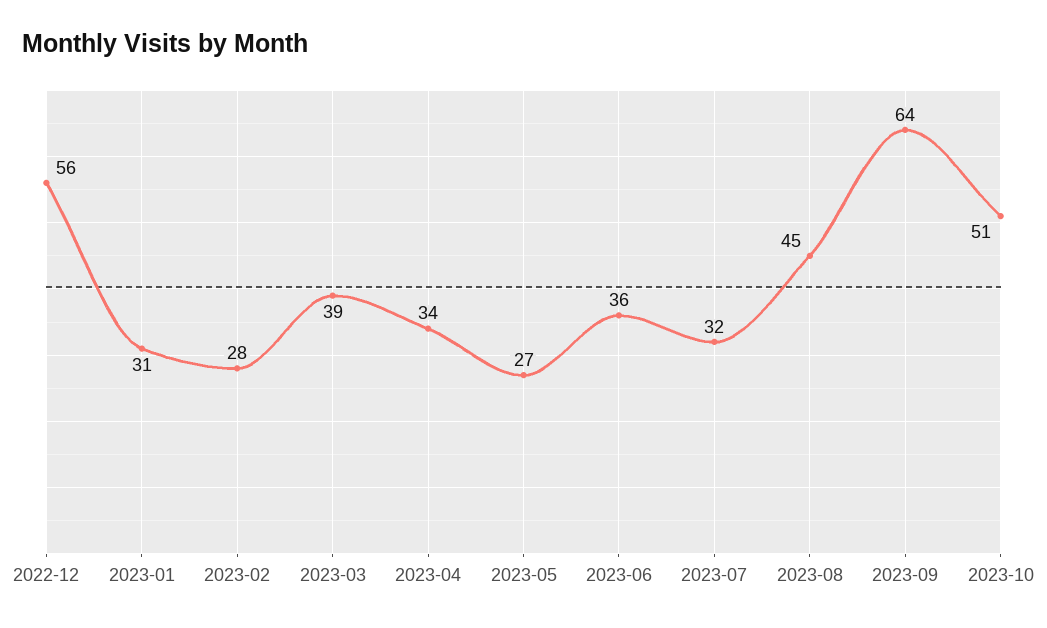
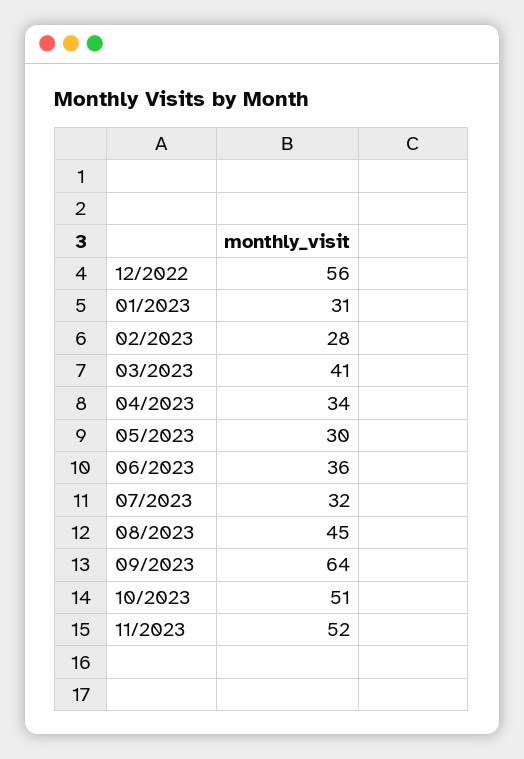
2023-03: 39 -> 41
2023-05: 27 -> 30
11/2023: none -> 52

